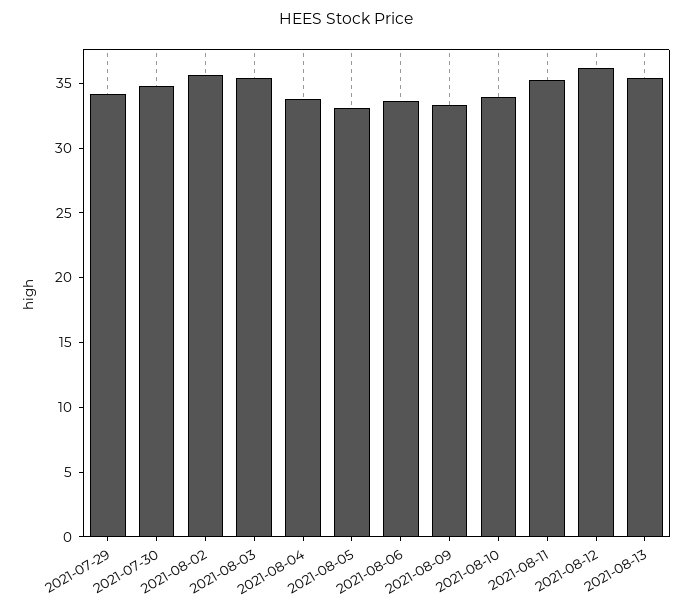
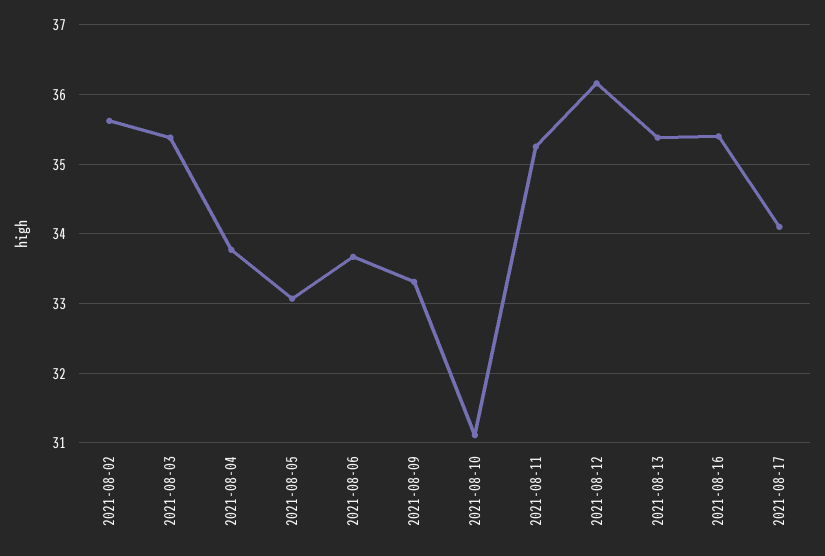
2021-07-29: 34 -> none
2021-07-30: 35 -> none
2021-08-10: 34 -> 31.1
2021-08-16: none -> 35.4
2021-08-17: none -> 34.1

